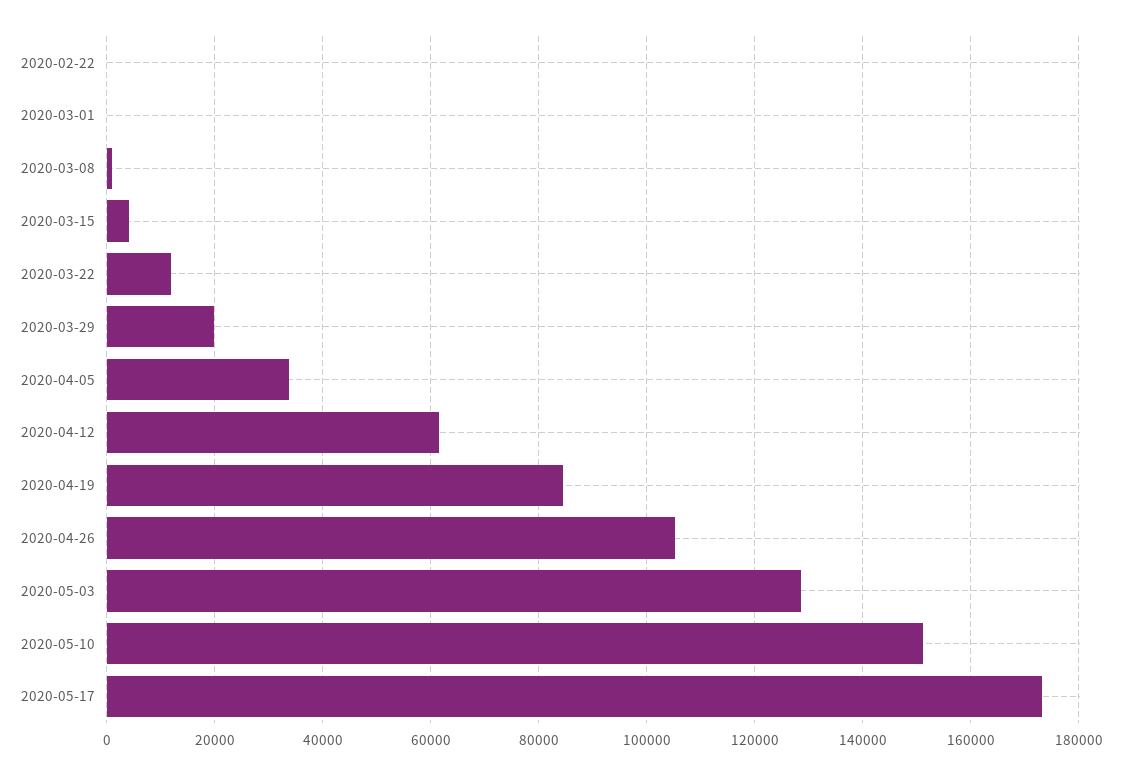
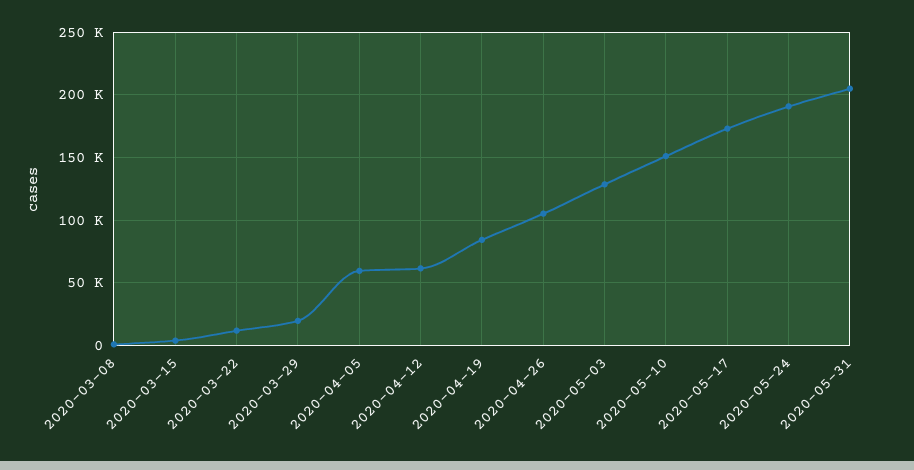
2020-02-22: 0 -> none
2020-03-01: 0 -> none
2020-04-05: 34000 -> 60000
2020-05-24: none -> 190000
2020-05-31: none -> 205000

